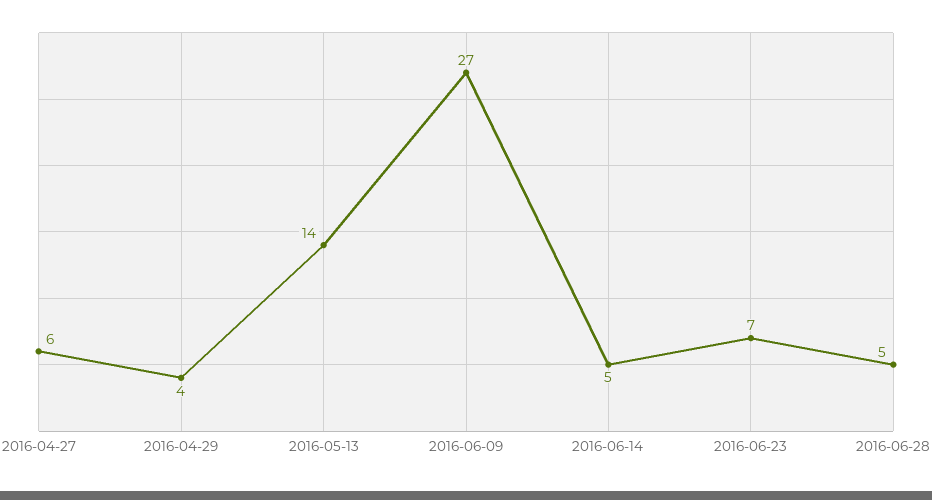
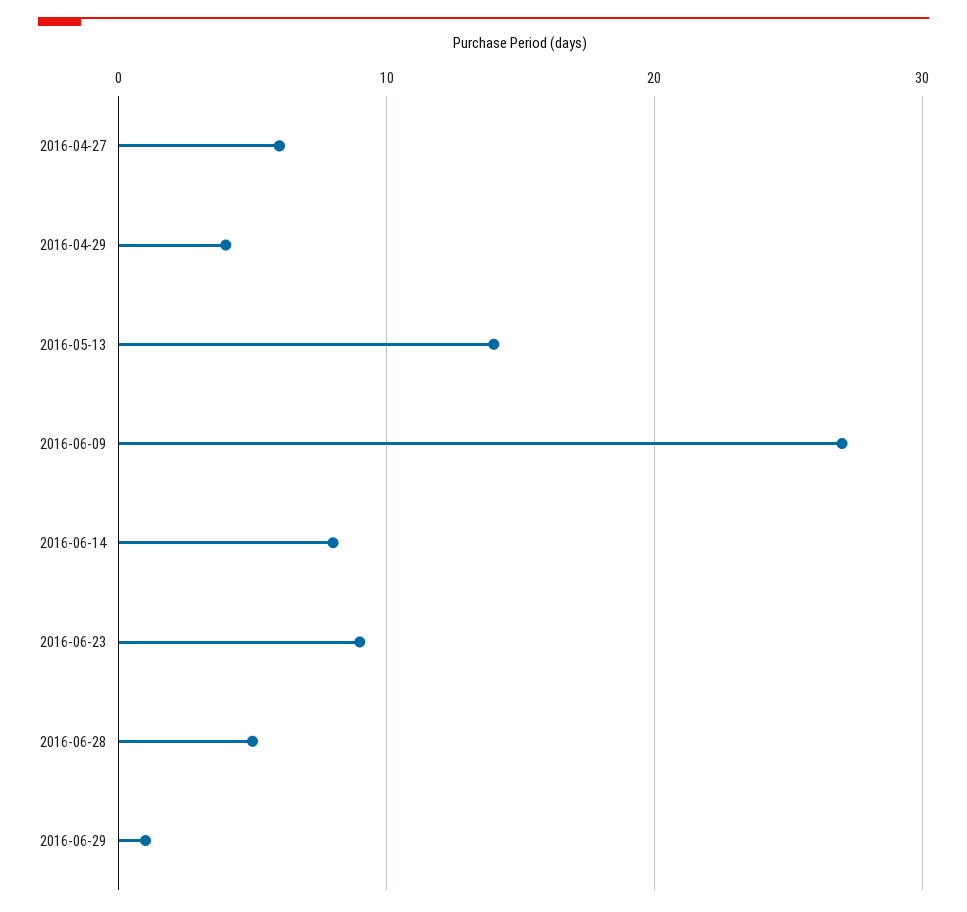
2016-06-14: 5 -> 8
2016-06-23: 7 -> 9
2016-06-29: none -> 1

